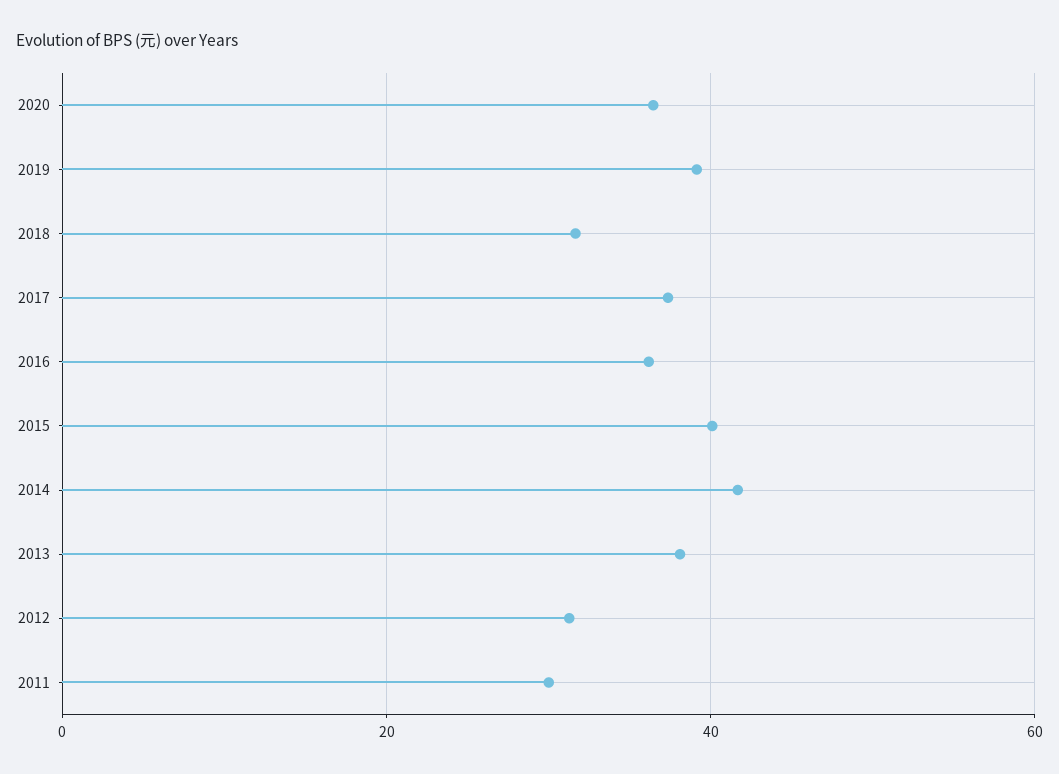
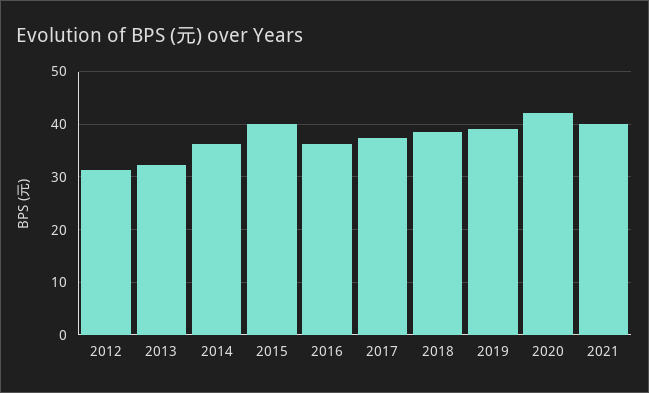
2020: 36 -> 42
2018: 32 -> 38
2014: 42 -> 36
2013: 38 -> 32
2011: 30 -> none
2021: none -> 40

